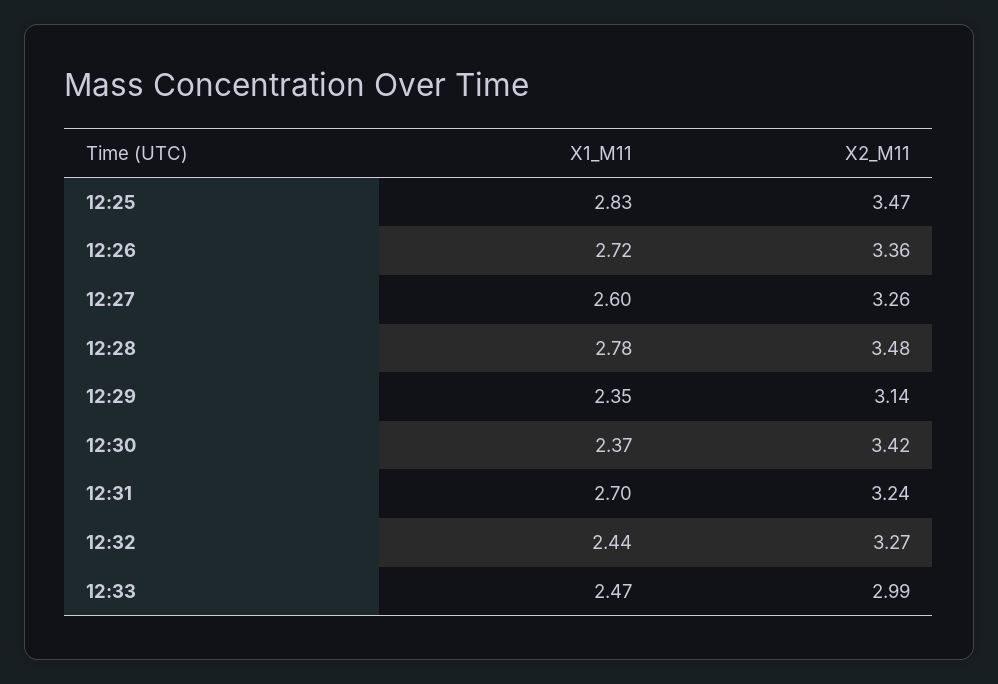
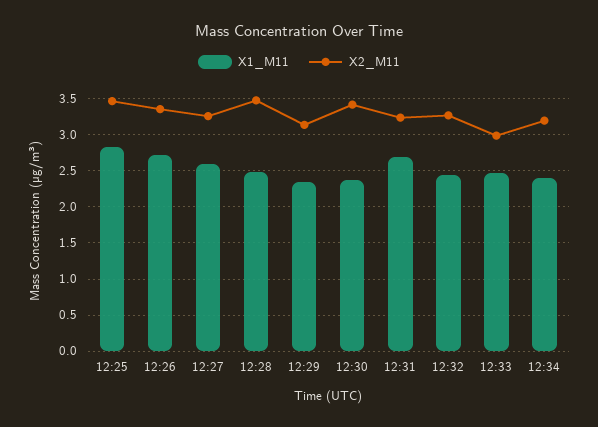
X1_M11, 12:28: 2.78 -> 2.5
X1_M11, 12:34: none -> 2.4
X2_M11, 12:34: none -> 3.2

